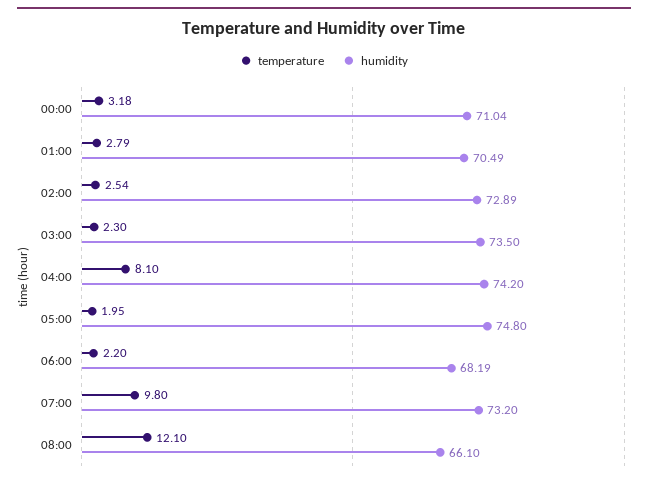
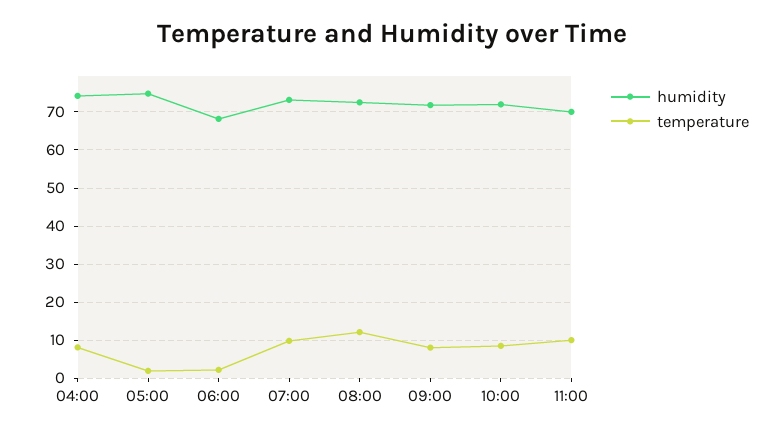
temperature, 00:00: 3.18 -> none
humidity, 00:00: 71.04 -> none
temperature, 01:00: 2.79 -> none
humidity, 01:00: 70.49 -> none
temperature, 02:00: 2.54 -> none
humidity, 02:00: 72.89 -> none
temperature, 03:00: 2.3 -> none
humidity, 03:00: 73.5 -> none
humidity, 08:00: 66.1 -> 72
humidity, 09:00: none -> 72
temperature, 09:00: none -> 8
humidity, 10:00: none -> 72
temperature, 10:00: none -> 8
humidity, 11:00: none -> 70
temperature, 11:00: none -> 10

